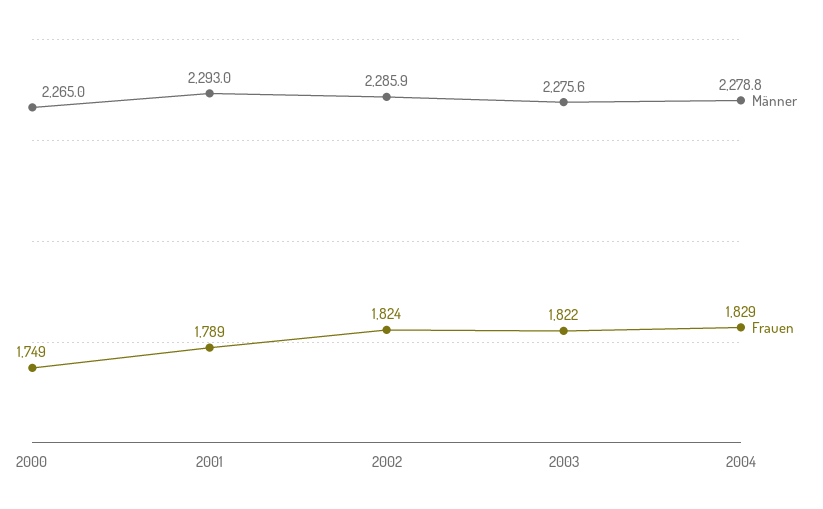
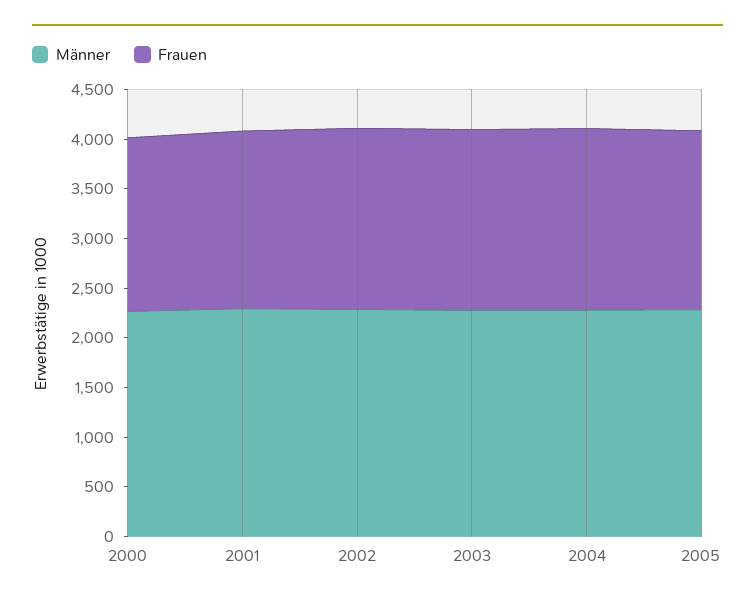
Männer, 2005: none -> 2300
Frauen, 2005: none -> 1800

